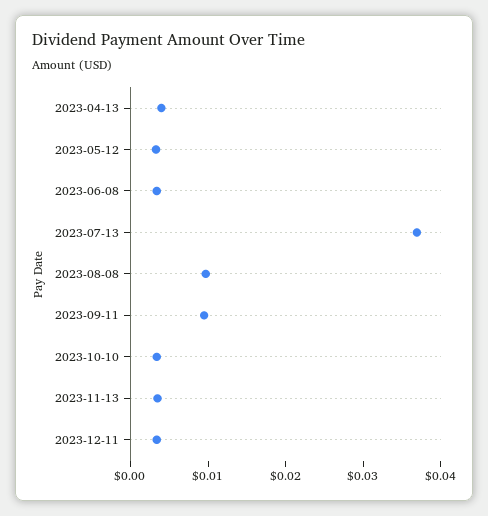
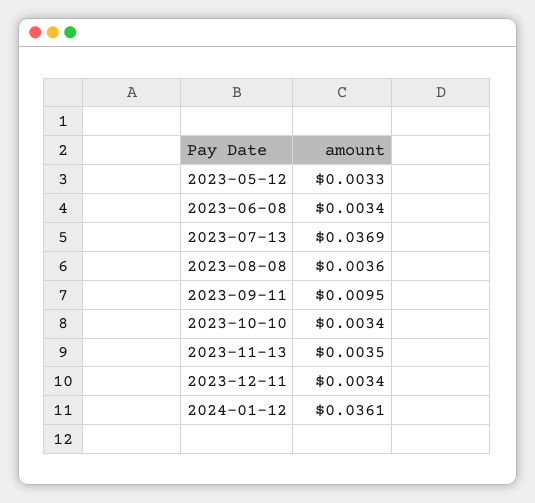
2023-04-13: 0.004 -> none
2023-08-08: 0.01 -> 0.0036
2024-01-12: none -> 0.0361

